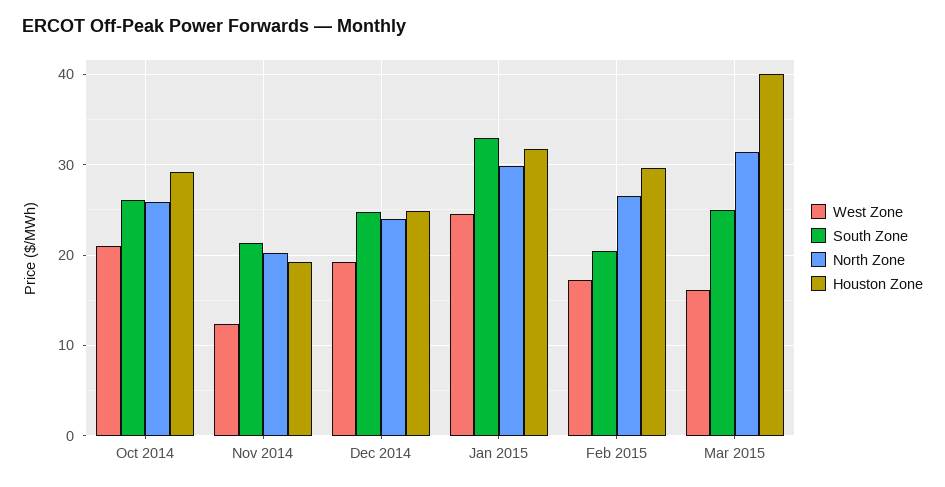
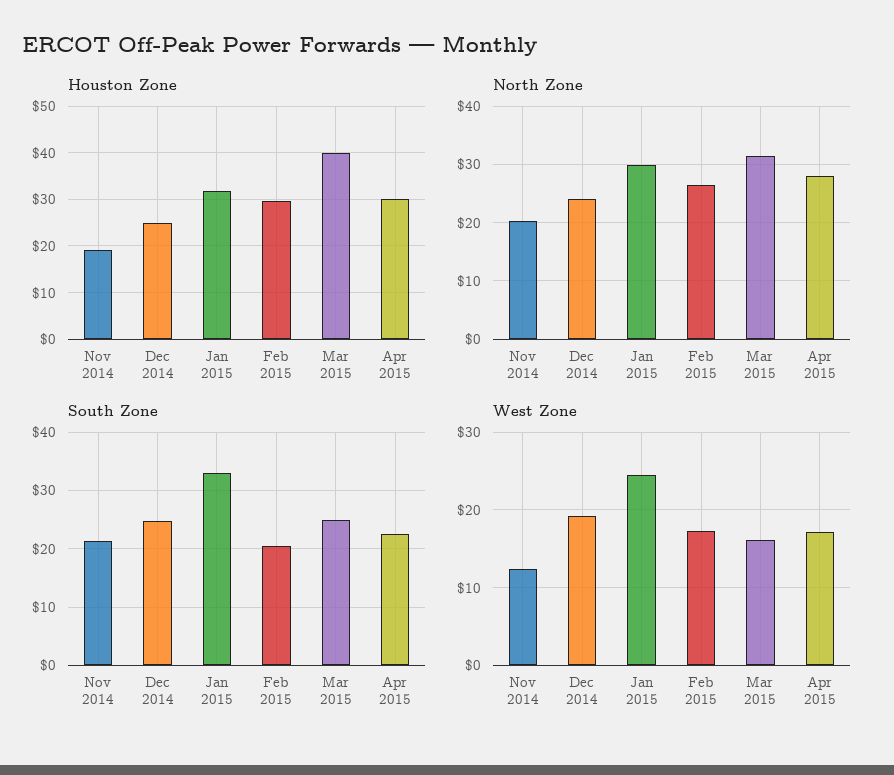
West Zone, Oct 2014: 21 -> none
South Zone, Oct 2014: 26 -> none
North Zone, Oct 2014: 26 -> none
Houston Zone, Oct 2014: 29 -> none
Houston Zone, Apr 2015: none -> 30
North Zone, Apr 2015: none -> 28
South Zone, Apr 2015: none -> 22
West Zone, Apr 2015: none -> 17

